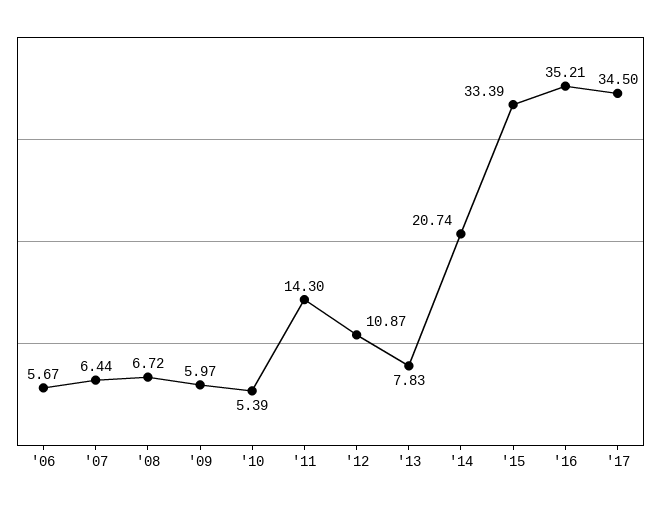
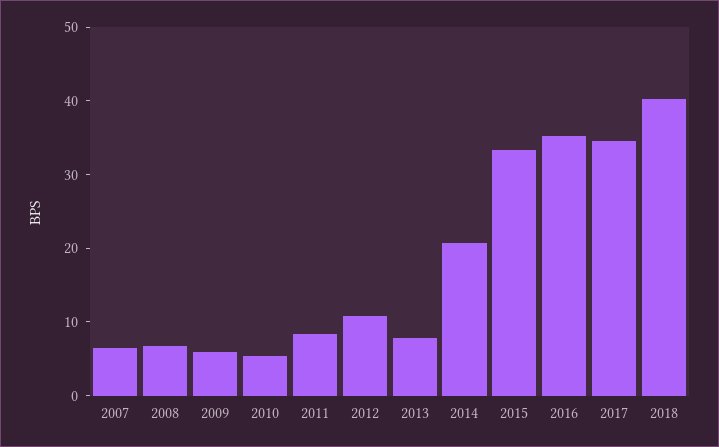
'06: 5.67 -> none
'11: 14.3 -> 8
2018: none -> 40

